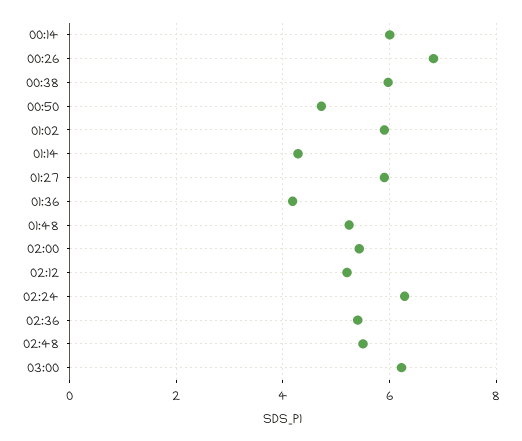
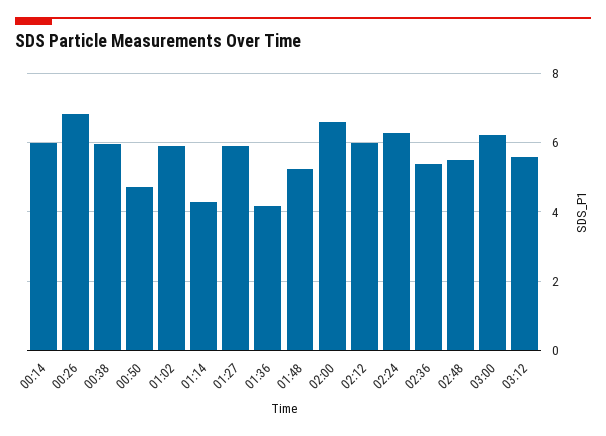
02:00: 5.4 -> 6.6
02:12: 5.2 -> 6
03:12: none -> 5.6

